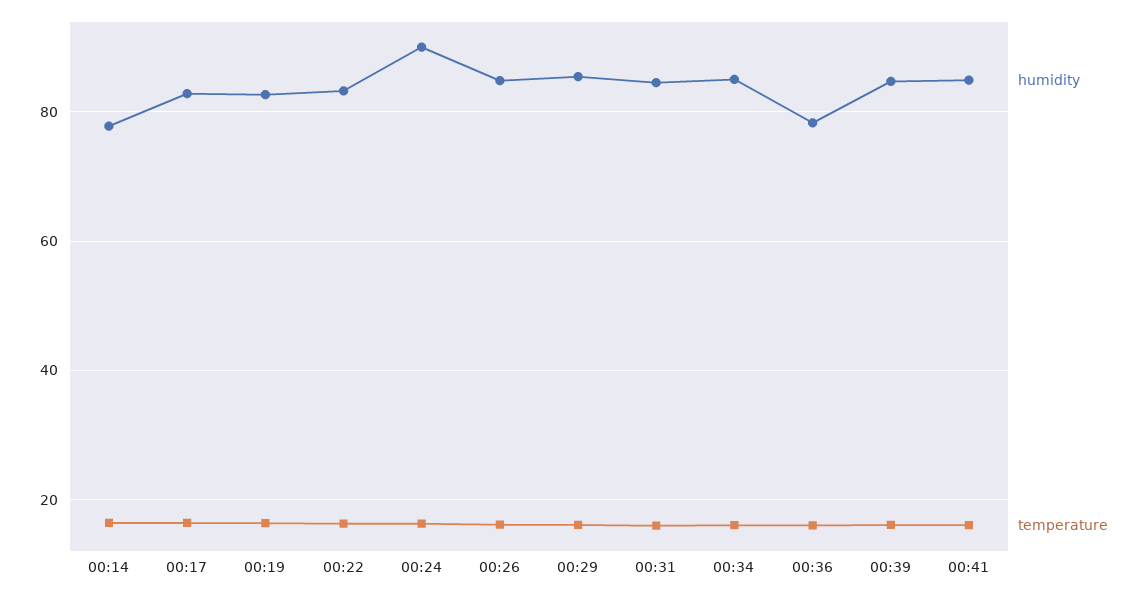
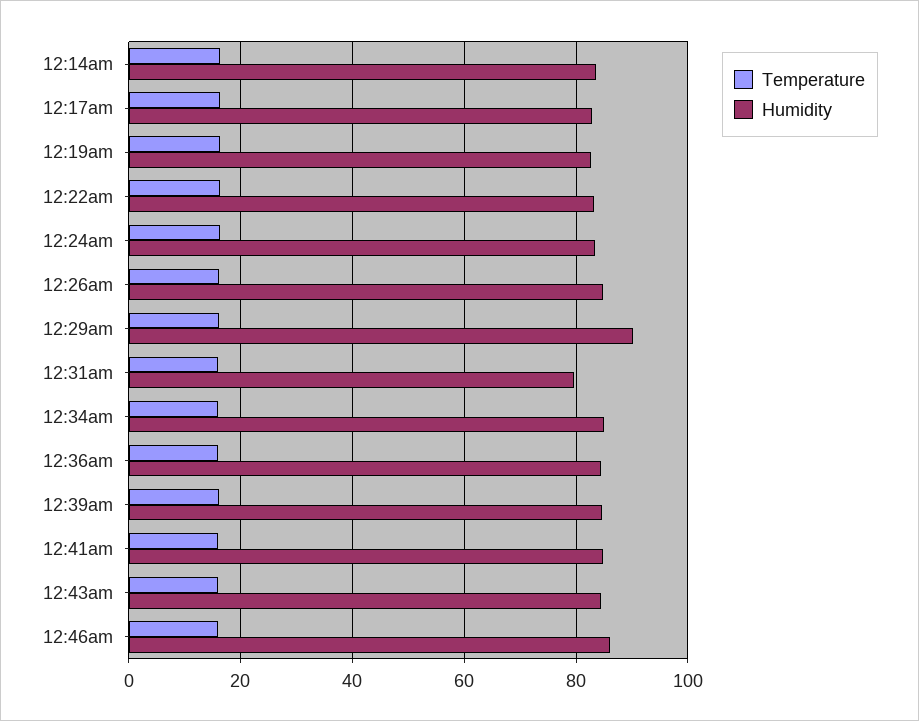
humidity, 00:14: 78 -> 84
humidity, 00:24: 90 -> 84
humidity, 00:29: 86 -> 90
humidity, 00:31: 84 -> 80
humidity, 00:36: 78 -> 84
temperature, 12:43am: none -> 16
humidity, 12:43am: none -> 84
temperature, 12:46am: none -> 16
humidity, 12:46am: none -> 86

